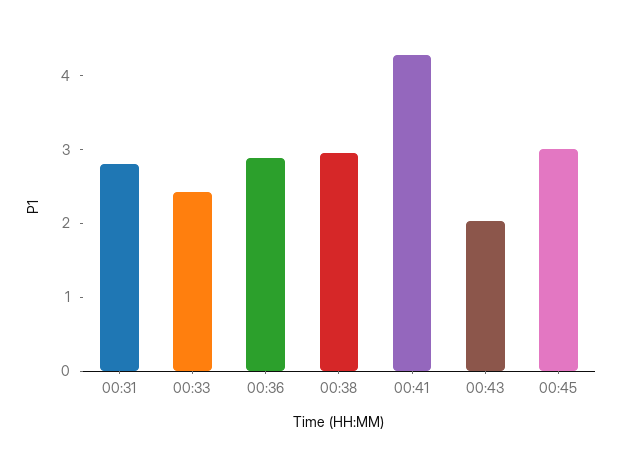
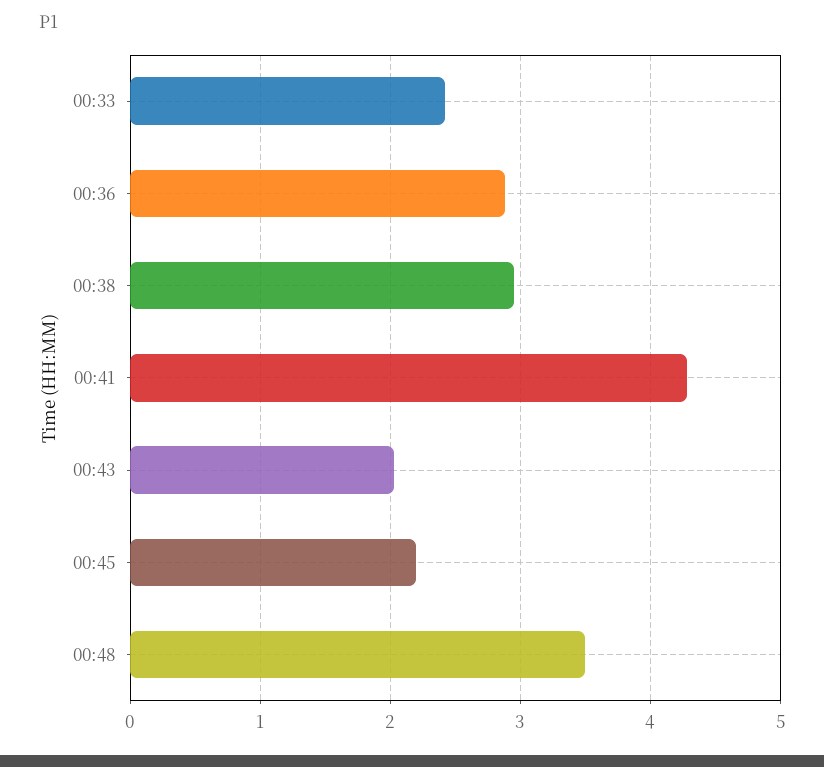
00:31: 2.8 -> none
00:45: 3 -> 2.2
00:48: none -> 3.5

